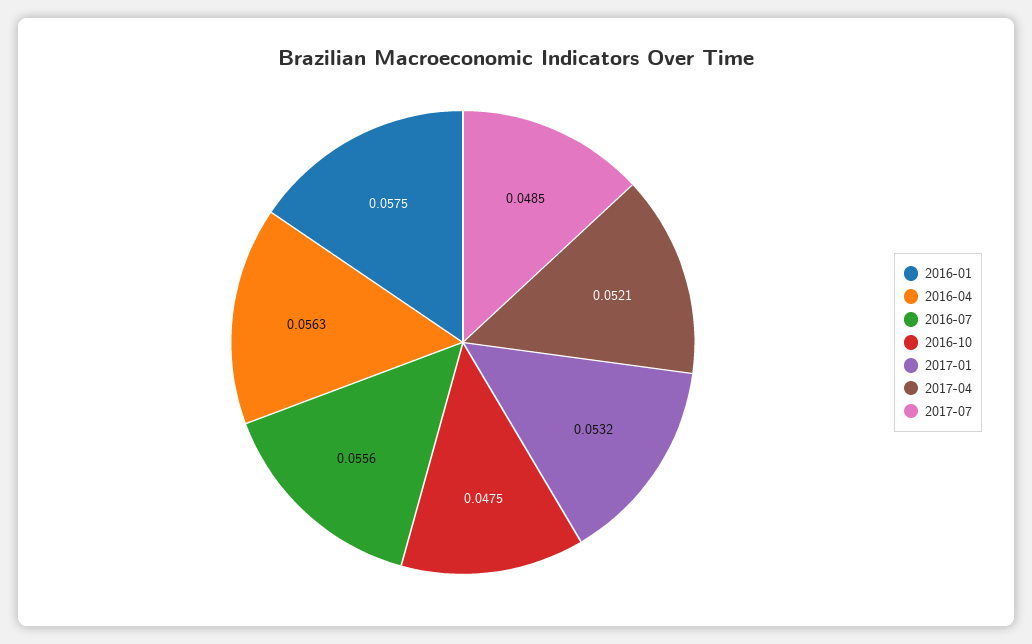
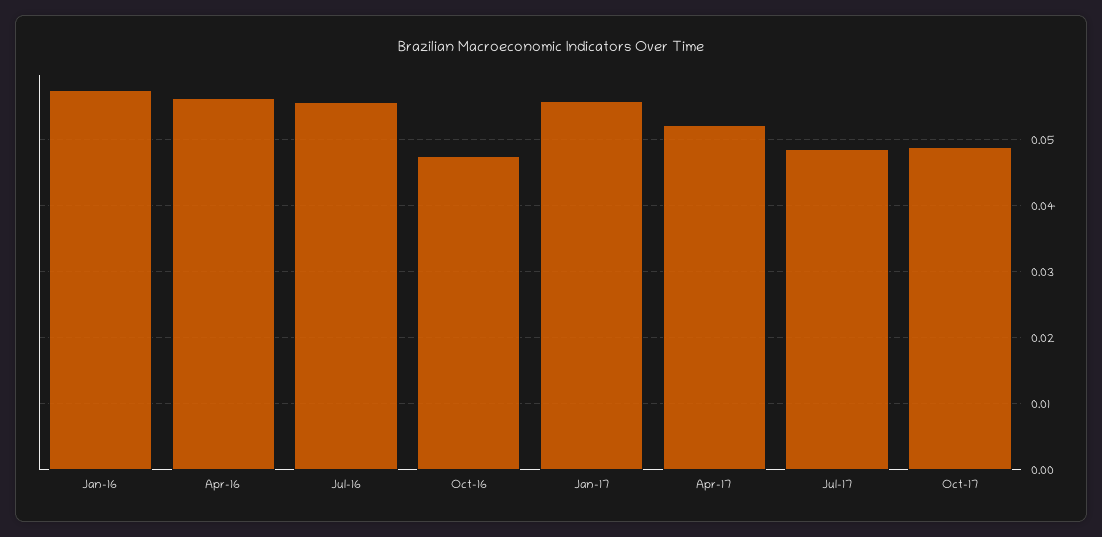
2017-01: 0.0532 -> 0.056
Oct-17: none -> 0.049

